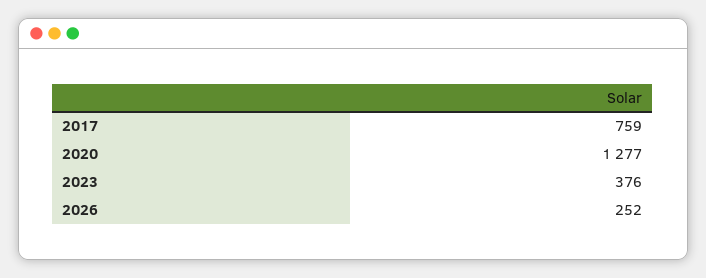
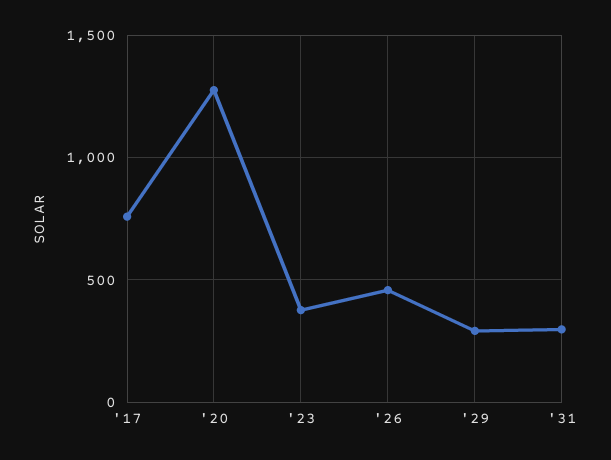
2026: 252 -> 450
'29: none -> 300
'31: none -> 300

